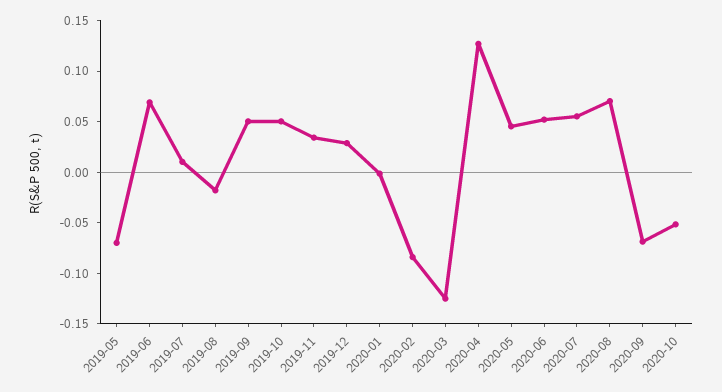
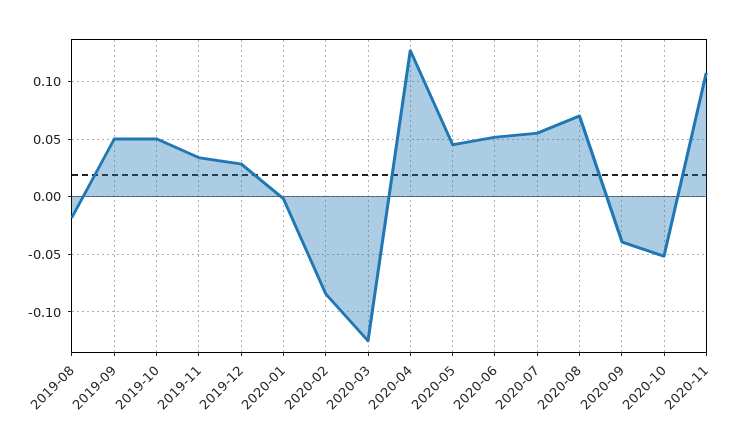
2019-05: -0.07 -> none
2019-06: 0.07 -> none
2019-07: 0.01 -> none
2020-09: -0.07 -> -0.04
2020-11: none -> 0.11

